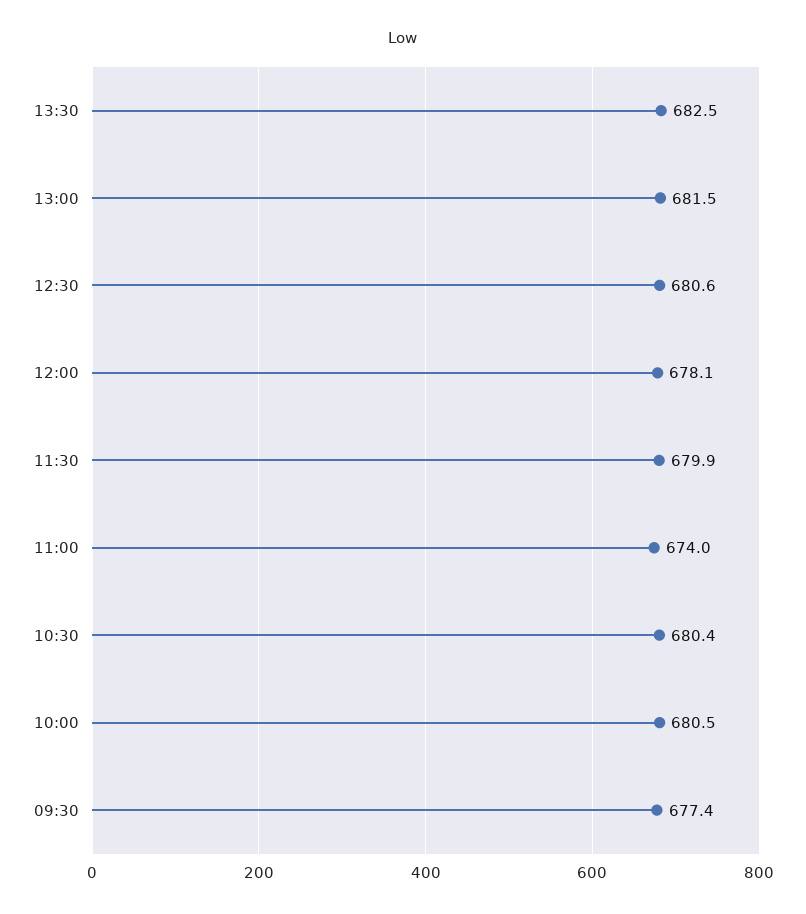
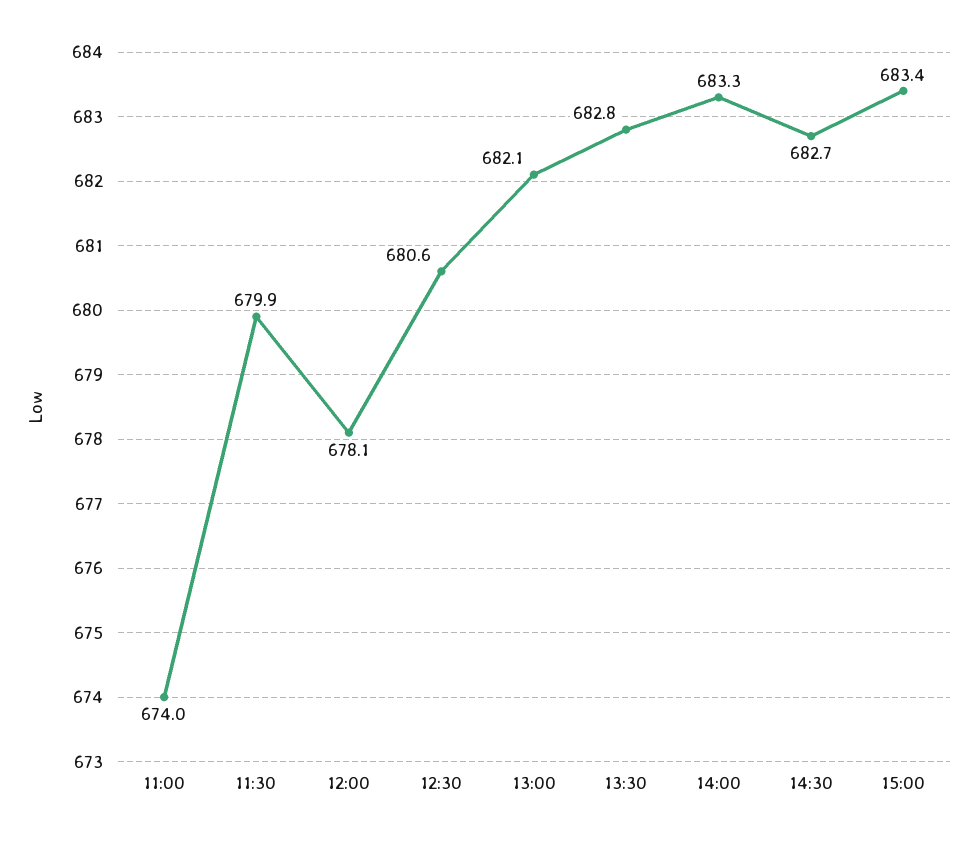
13:30: 682.5 -> 682.8
13:00: 681.5 -> 682.1
10:30: 680.4 -> none
10:00: 680.5 -> none
09:30: 677.4 -> none
14:00: none -> 683.3
14:30: none -> 682.7
15:00: none -> 683.4

